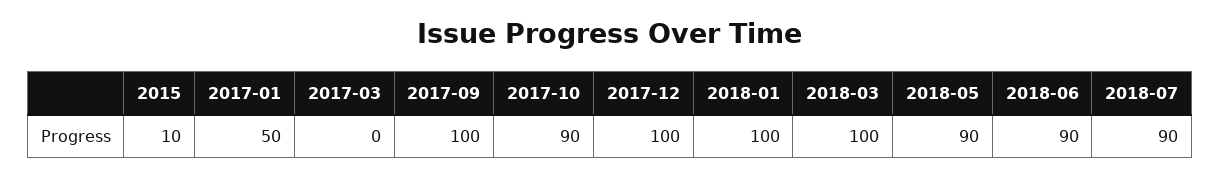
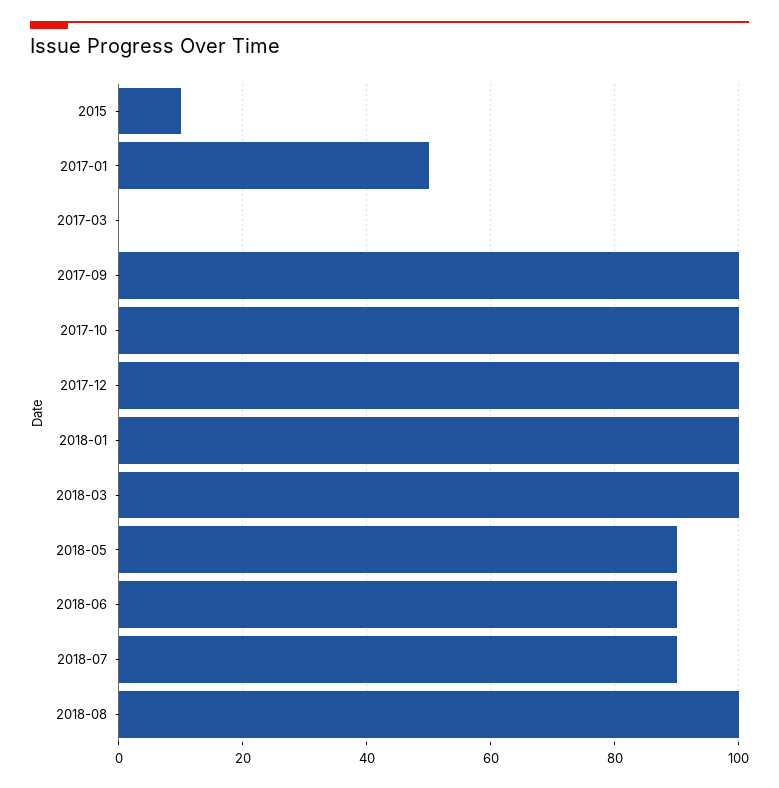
2017-10: 90 -> 100
2018-08: none -> 100

